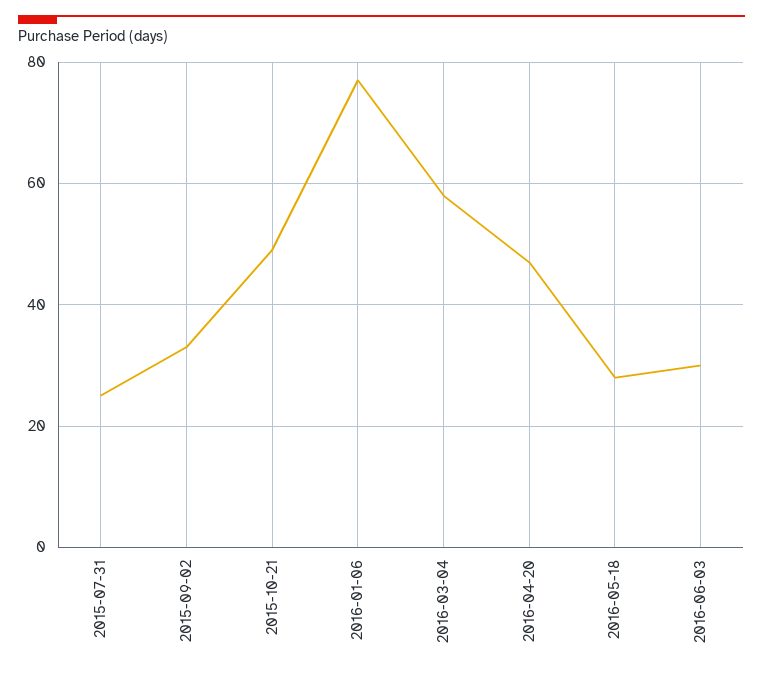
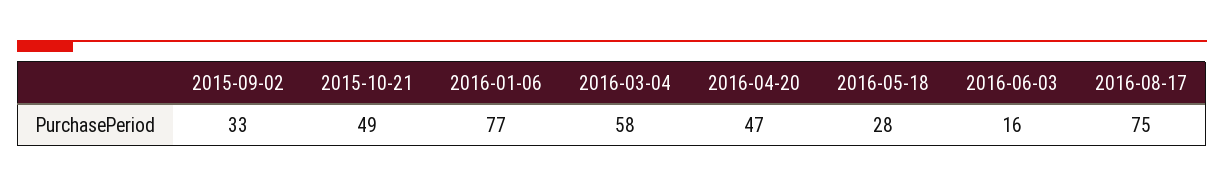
2015-07-31: 25 -> none
2016-06-03: 30 -> 16
2016-08-17: none -> 75

